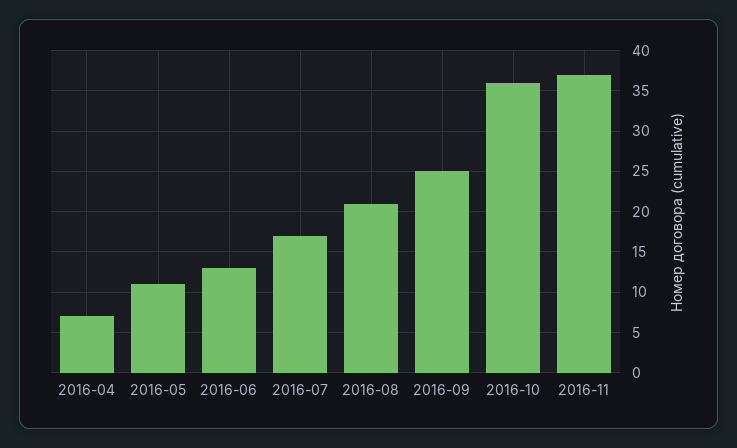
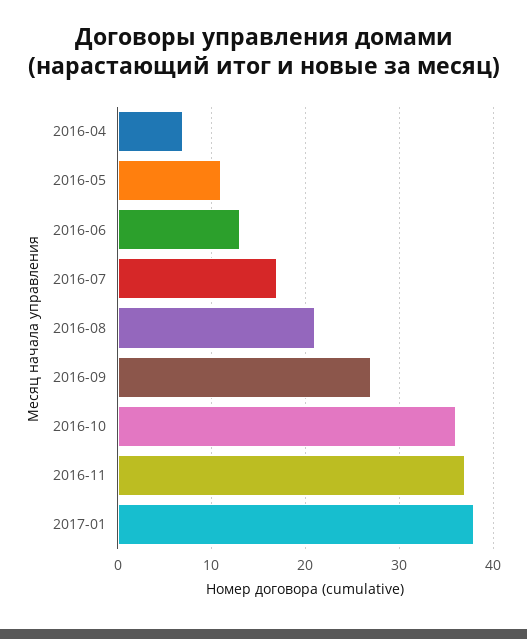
2016-09: 25 -> 27
2017-01: none -> 38

